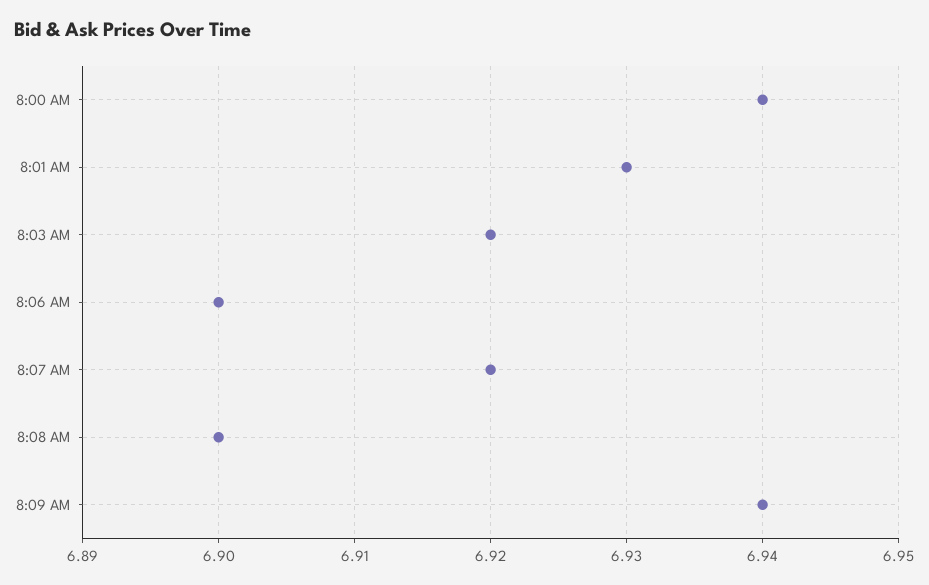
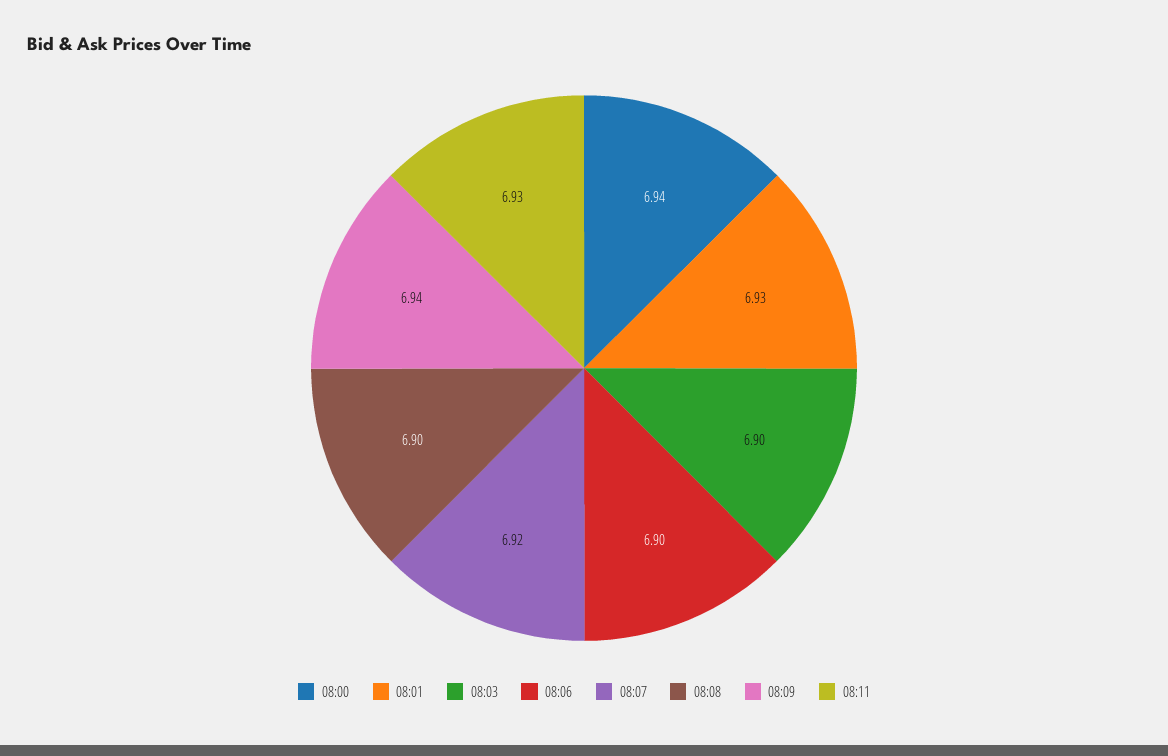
8:03 AM: 6.92 -> 6.9
08:11: none -> 6.93

